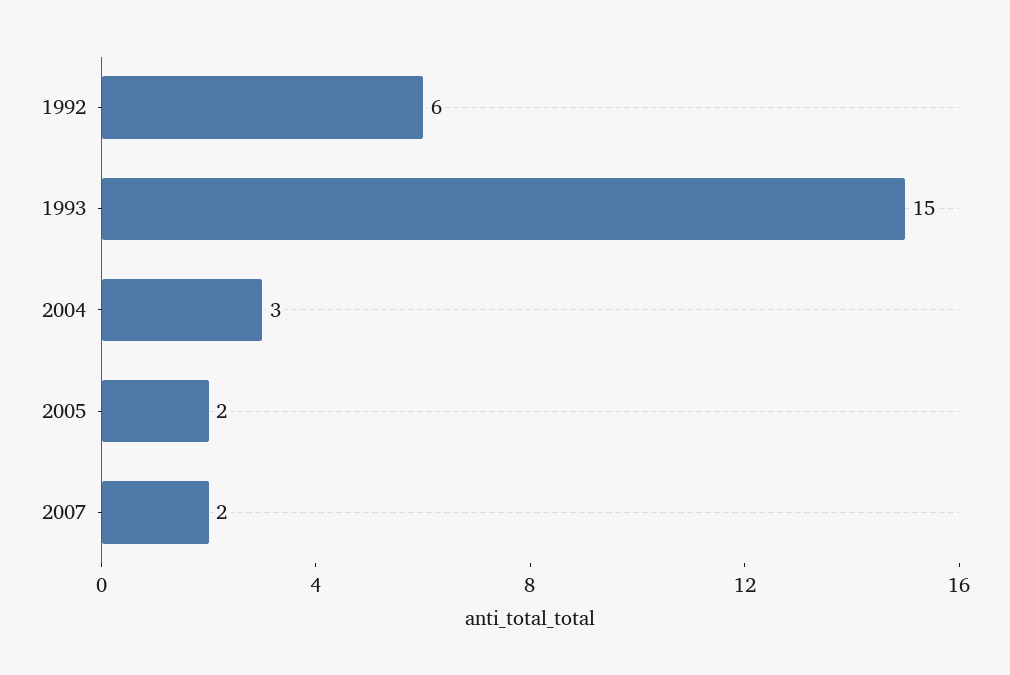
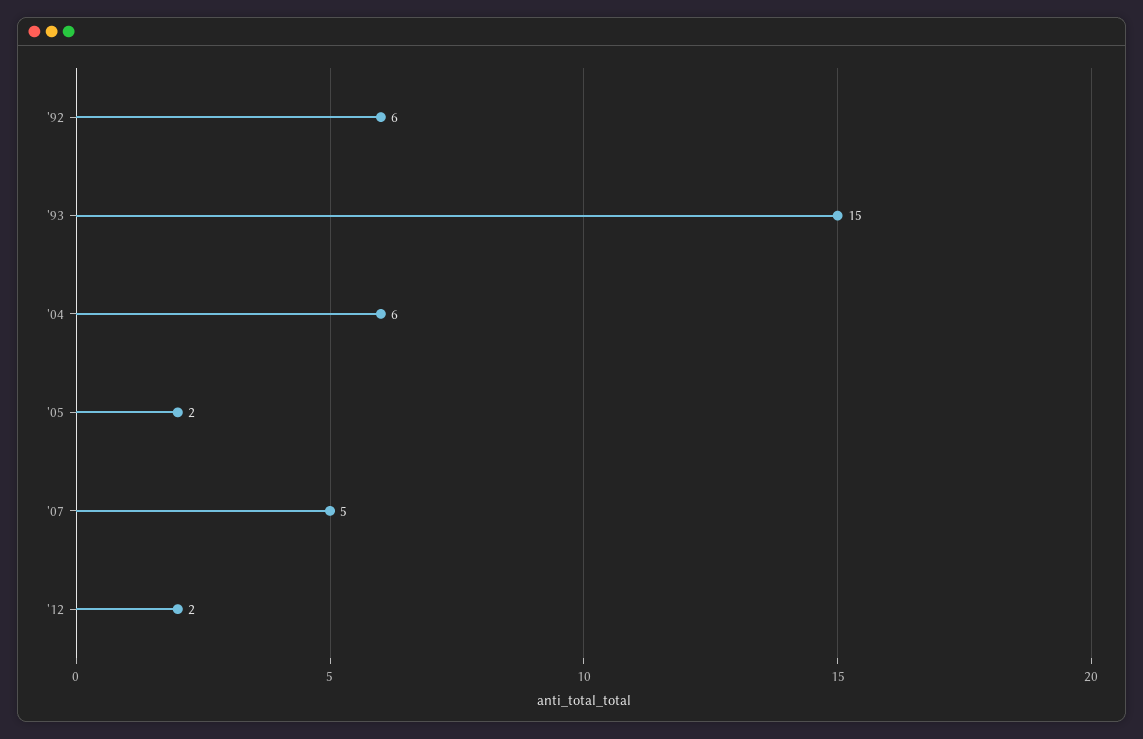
2004: 3 -> 6
2007: 2 -> 5
'12: none -> 2

